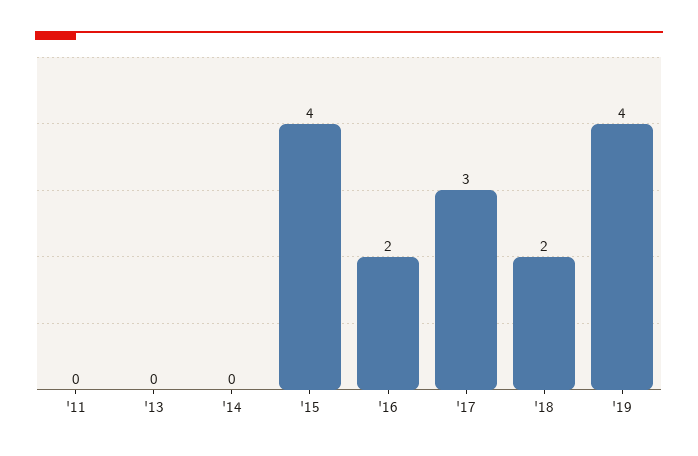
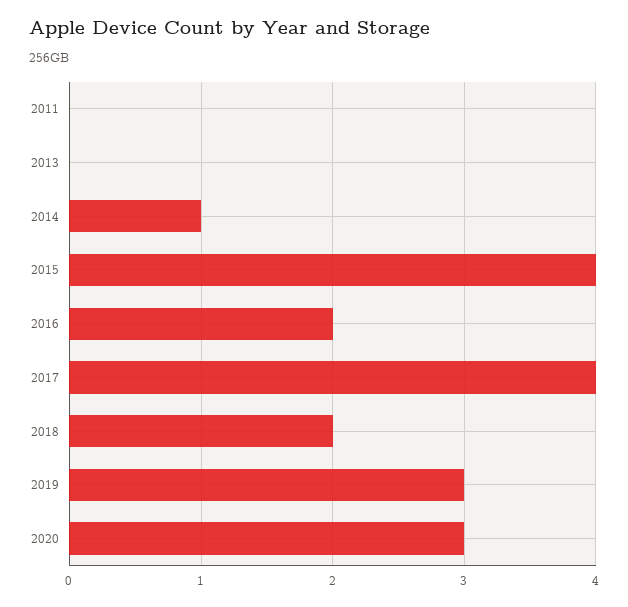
'14: 0 -> 1
'17: 3 -> 4
'19: 4 -> 3
2020: none -> 3

